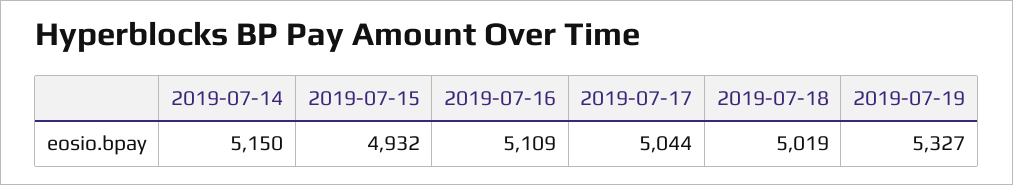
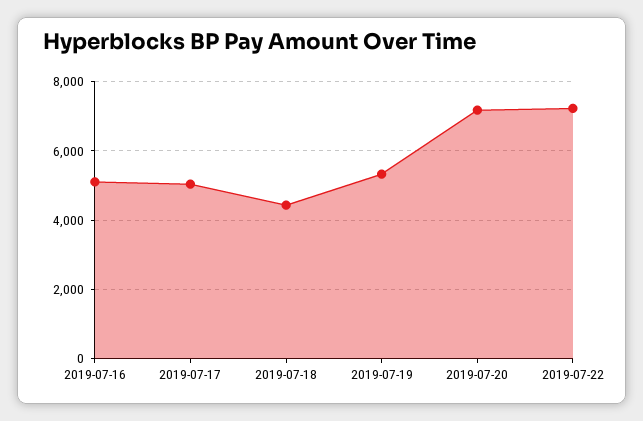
2019-07-14: 5150 -> none
2019-07-15: 4932 -> none
2019-07-18: 5019 -> 4400
2019-07-20: none -> 7200
2019-07-22: none -> 7200

